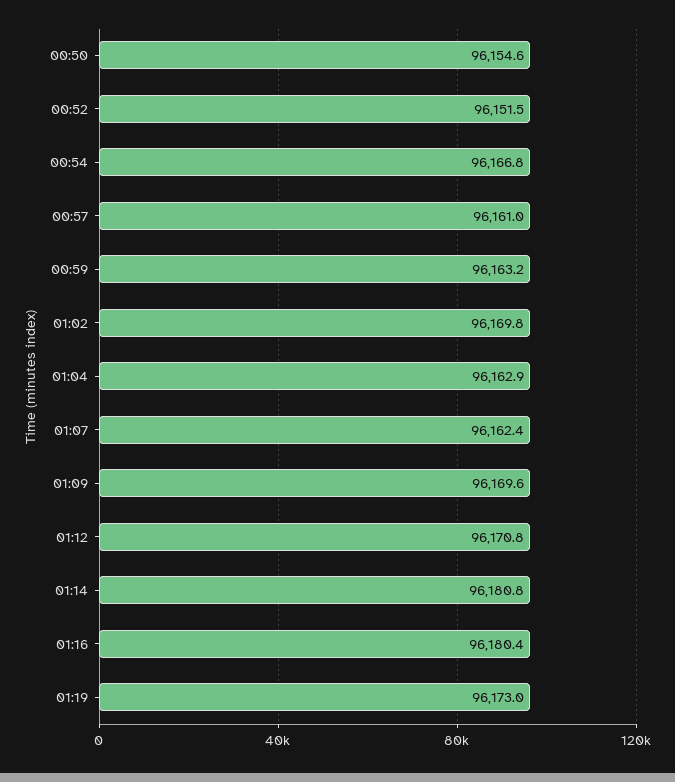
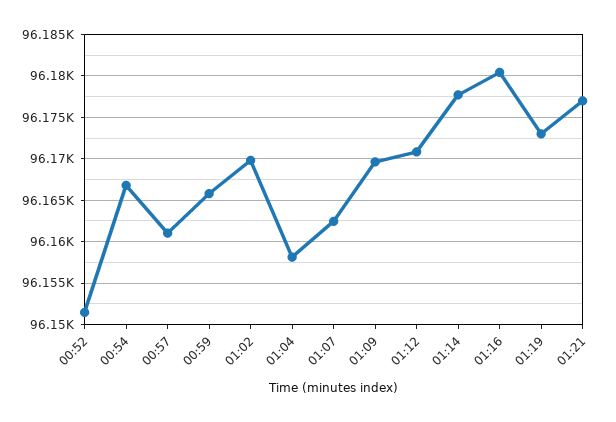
00:50: 96154.6 -> none
00:59: 96163.2 -> 96166
01:04: 96162.9 -> 96158
01:14: 96180.8 -> 96178
01:21: none -> 96177

